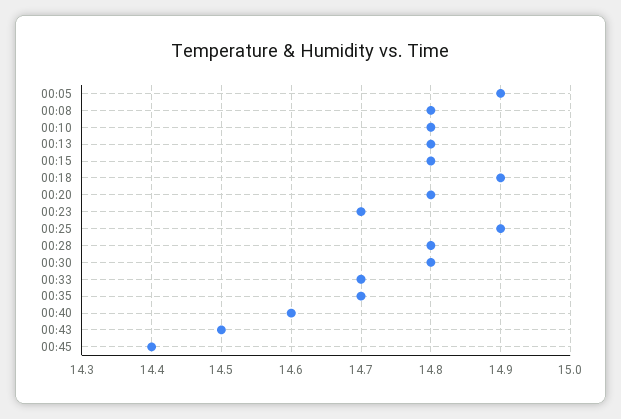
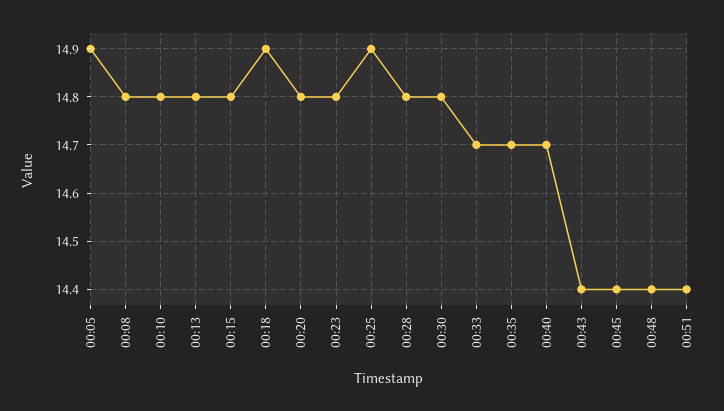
00:23: 14.7 -> 14.8
00:40: 14.6 -> 14.7
00:43: 14.5 -> 14.4
00:48: none -> 14.4
00:51: none -> 14.4

